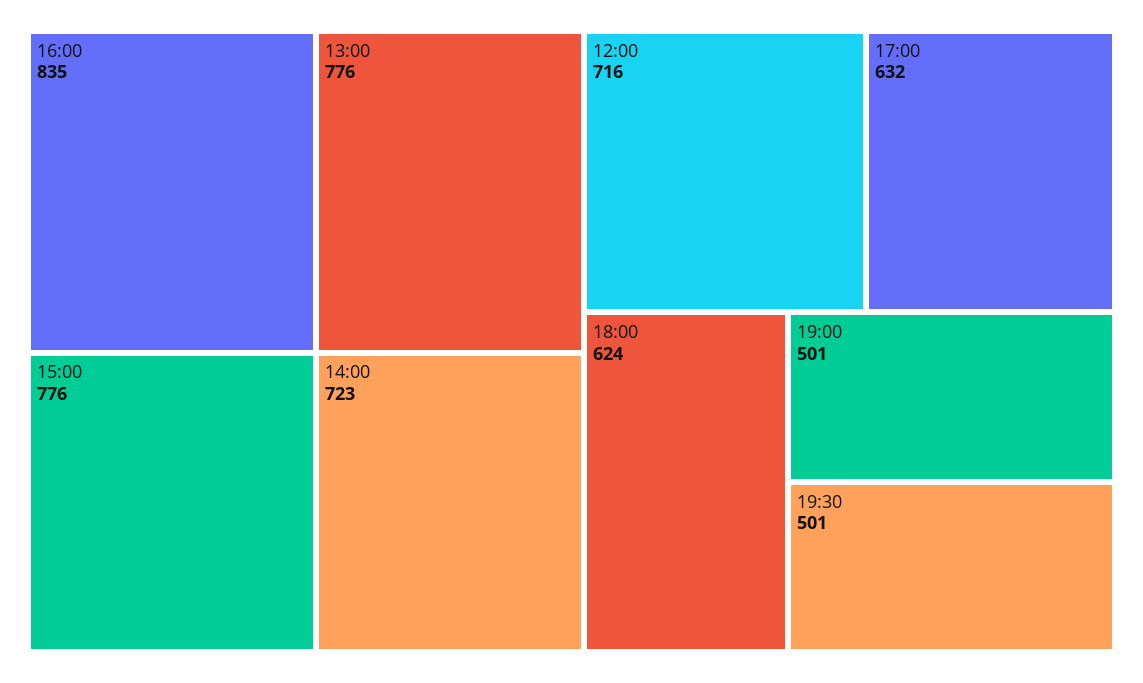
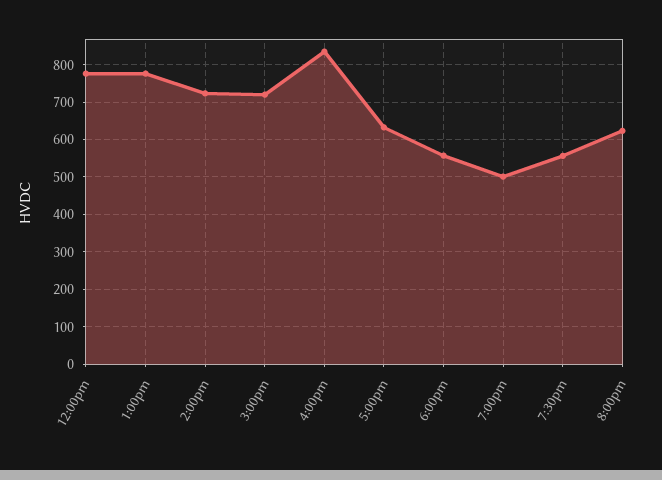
15:00: 776 -> 720
12:00: 716 -> 780
18:00: 624 -> 560
19:30: 501 -> 560
8:00pm: none -> 620

